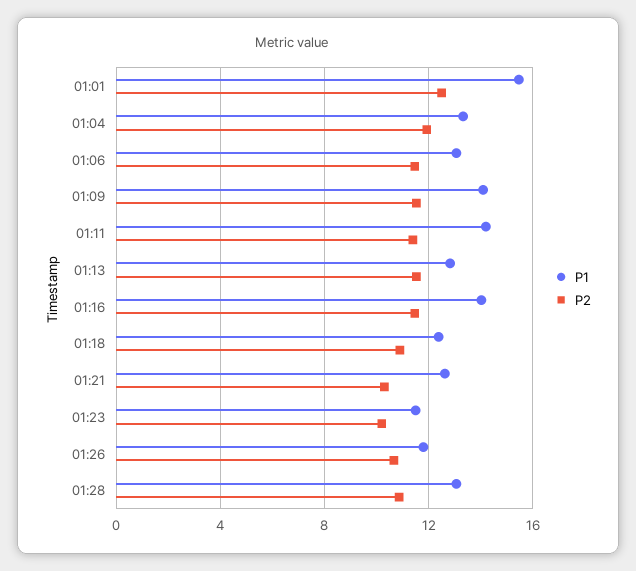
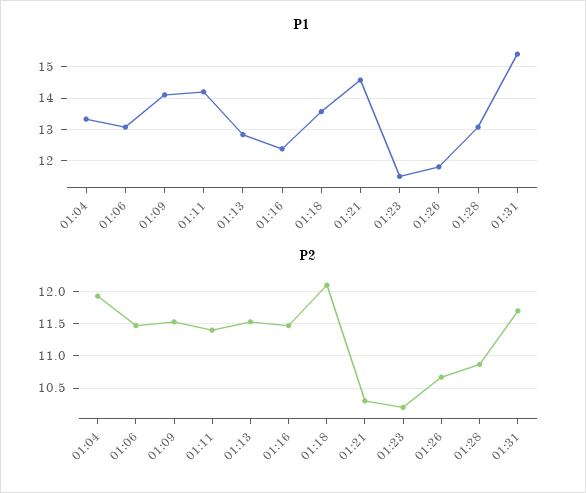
P1, 01:01: 15.5 -> none
P2, 01:01: 12.5 -> none
P1, 01:16: 14 -> 12.4
P1, 01:18: 12.5 -> 13.6
P2, 01:18: 11 -> 12.1
P1, 01:21: 12.5 -> 14.6
P1, 01:31: none -> 15.4
P2, 01:31: none -> 11.7

